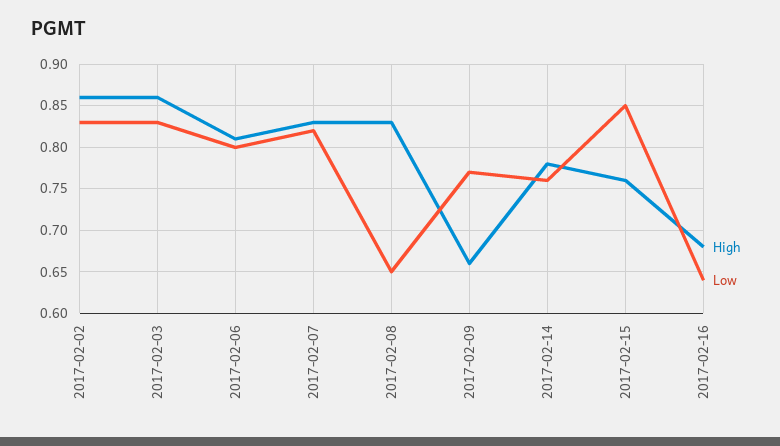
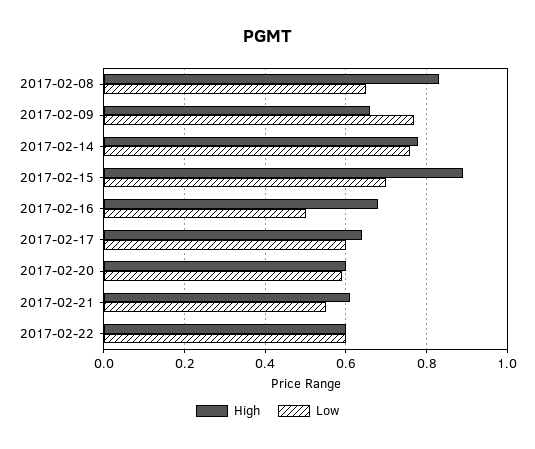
High, 2017-02-02: 0.86 -> none
Low, 2017-02-02: 0.83 -> none
High, 2017-02-03: 0.86 -> none
Low, 2017-02-03: 0.83 -> none
High, 2017-02-06: 0.81 -> none
Low, 2017-02-06: 0.8 -> none
High, 2017-02-07: 0.83 -> none
Low, 2017-02-07: 0.82 -> none
High, 2017-02-15: 0.76 -> 0.9
Low, 2017-02-15: 0.85 -> 0.7
Low, 2017-02-16: 0.64 -> 0.5
High, 2017-02-17: none -> 0.65
Low, 2017-02-17: none -> 0.6
High, 2017-02-20: none -> 0.6
Low, 2017-02-20: none -> 0.6
High, 2017-02-21: none -> 0.6
Low, 2017-02-21: none -> 0.55
High, 2017-02-22: none -> 0.6
Low, 2017-02-22: none -> 0.6

